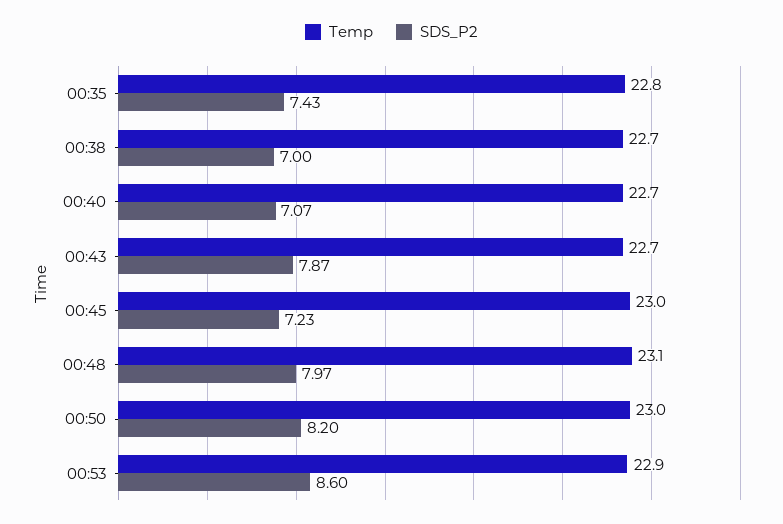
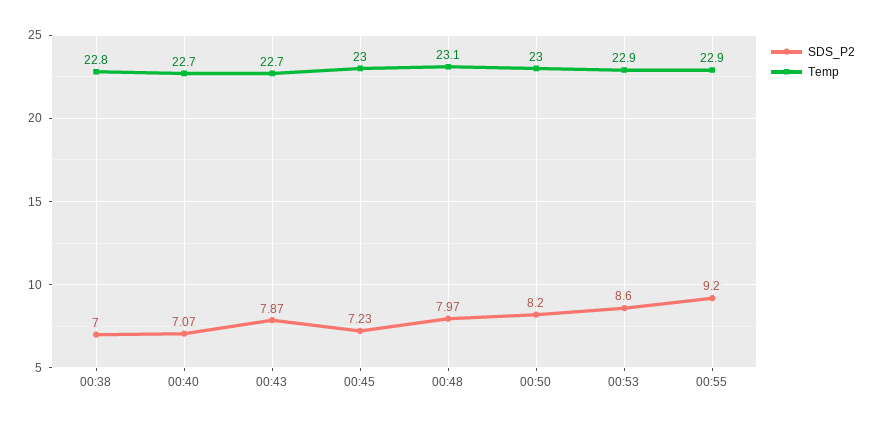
Temp, 00:35: 22.8 -> none
SDS_P2, 00:35: 7.43 -> none
Temp, 00:38: 22.7 -> 22.8
SDS_P2, 00:55: none -> 9.2
Temp, 00:55: none -> 22.9

